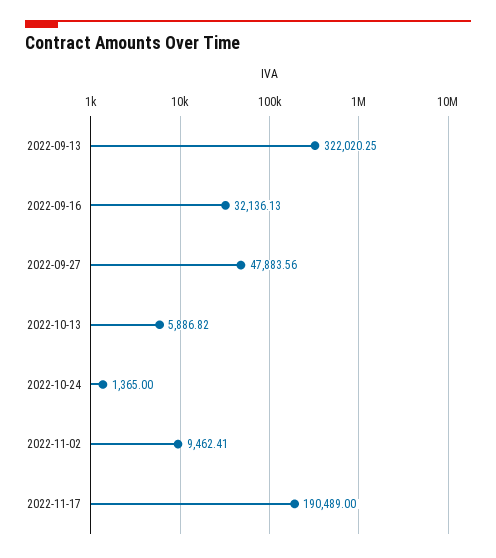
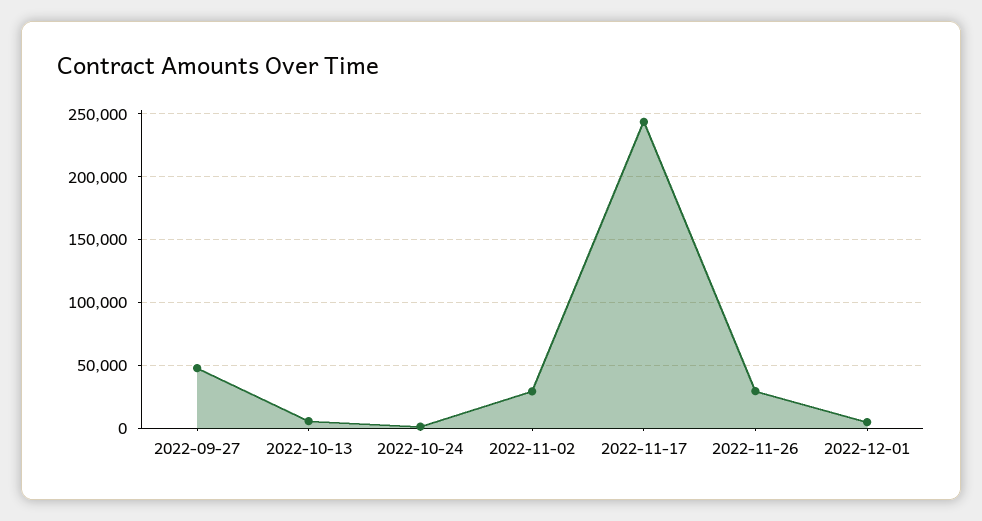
2022-09-13: 322020.25 -> none
2022-09-16: 32136.13 -> none
2022-11-02: 9462.41 -> 30000
2022-11-17: 190489 -> 245000
2022-11-26: none -> 30000
2022-12-01: none -> 5000

